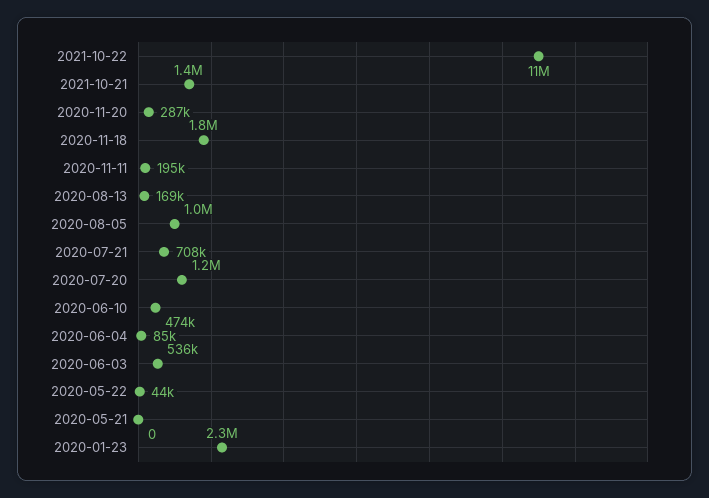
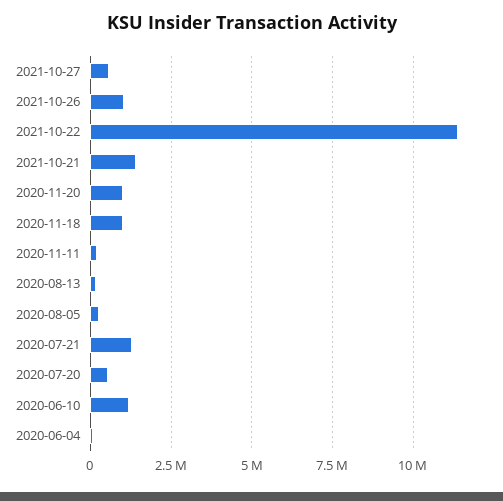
2020-11-20: 287000 -> 1000000
2020-11-18: 1800000 -> 1000000
2020-08-05: 1000000 -> 250000
2020-07-21: 708000 -> 1250000
2020-07-20: 1200000 -> 500000
2020-06-10: 474000 -> 1250000
2020-06-03: 536000 -> none
2020-05-22: 44000 -> none
2020-05-21: 0 -> none
2020-01-23: 2300000 -> none
2021-10-27: none -> 500000
2021-10-26: none -> 1000000

